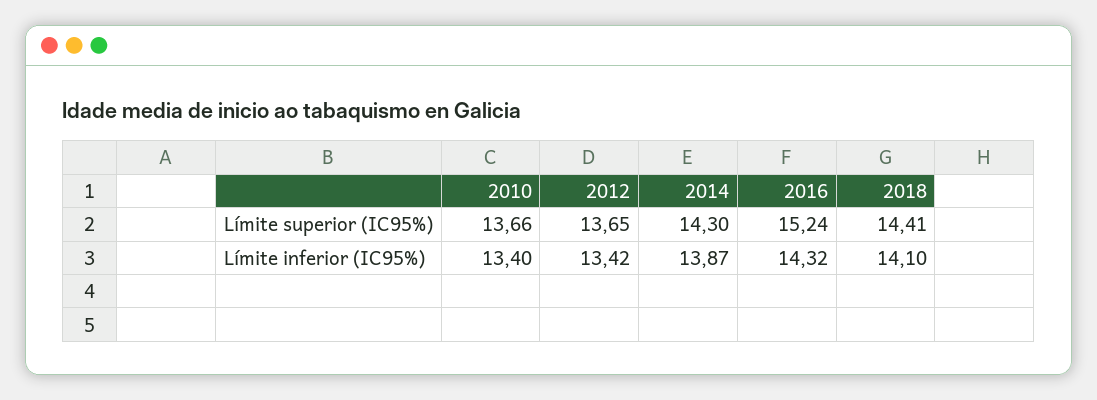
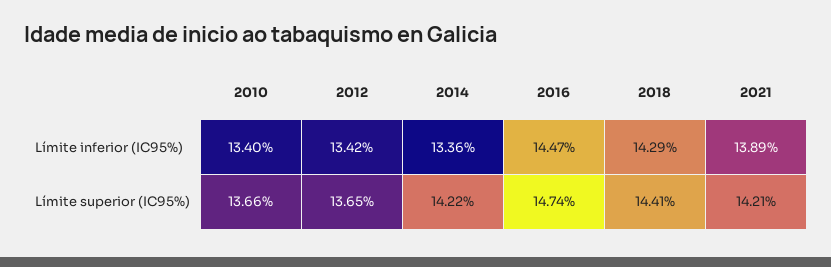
2014, Límite superior (IC95%): 14.3 -> 14.22
2016, Límite superior (IC95%): 15.24 -> 14.74
2014, Límite inferior (IC95%): 13.87 -> 13.36
2016, Límite inferior (IC95%): 14.32 -> 14.47
2018, Límite inferior (IC95%): 14.1 -> 14.29
2021, Límite inferior (IC95%): none -> 13.89
2021, Límite superior (IC95%): none -> 14.21

